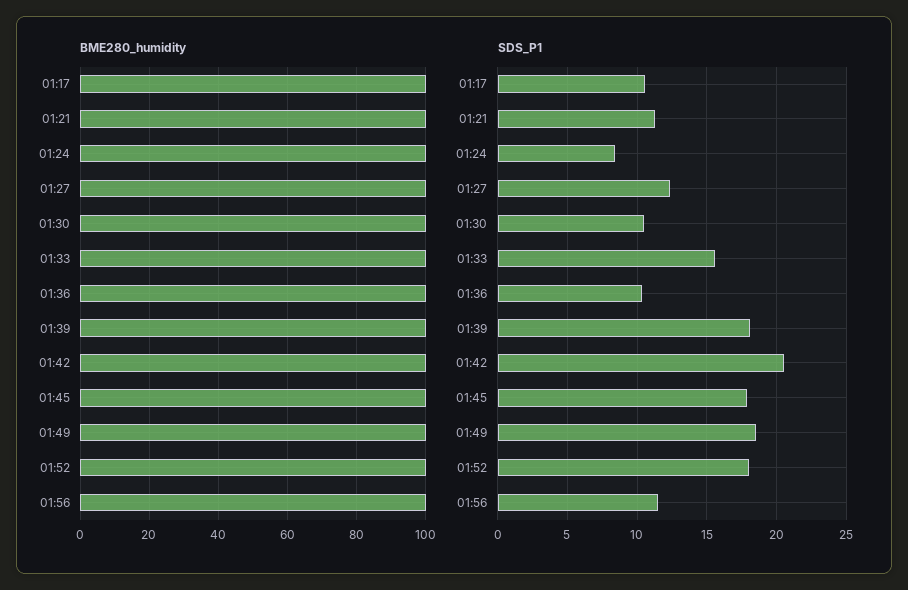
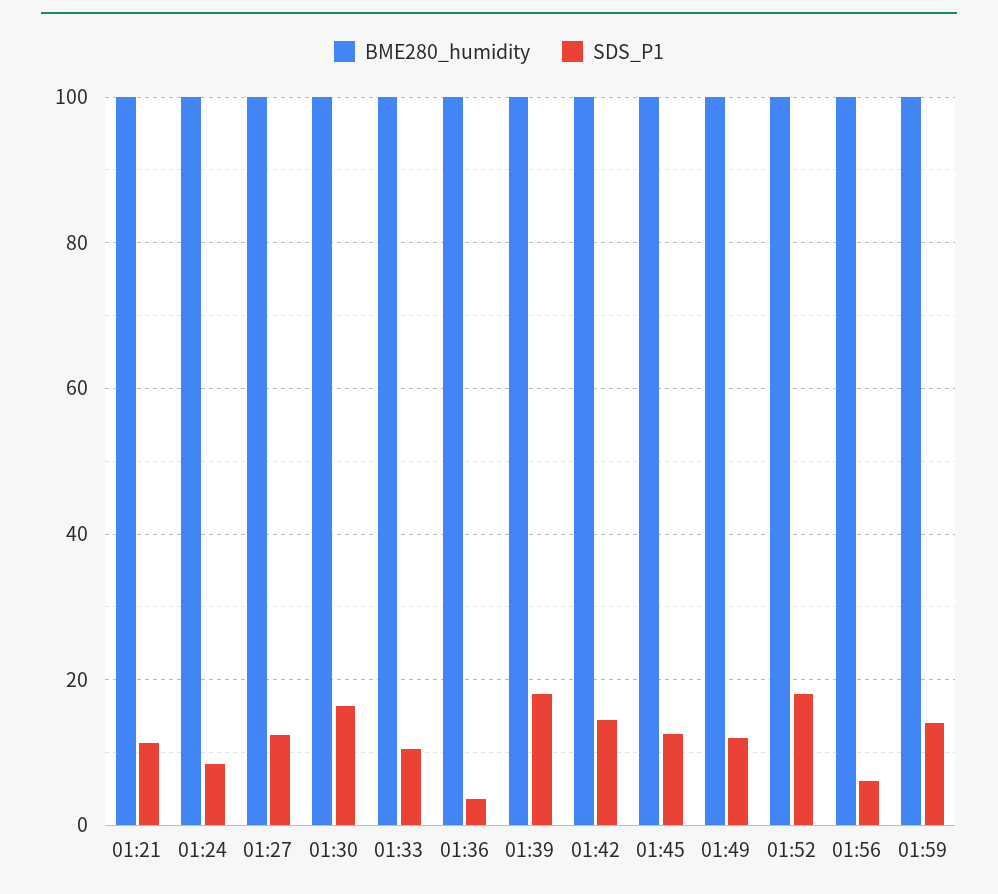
BME280_humidity, 01:17: 100 -> none
SDS_P1, 01:17: 10.5 -> none
SDS_P1, 01:30: 10.5 -> 16
SDS_P1, 01:33: 15.5 -> 10
SDS_P1, 01:36: 10.5 -> 4
SDS_P1, 01:42: 20.5 -> 14
SDS_P1, 01:45: 18 -> 12
SDS_P1, 01:49: 18.5 -> 12
SDS_P1, 01:56: 11.5 -> 6
BME280_humidity, 01:59: none -> 100
SDS_P1, 01:59: none -> 14

